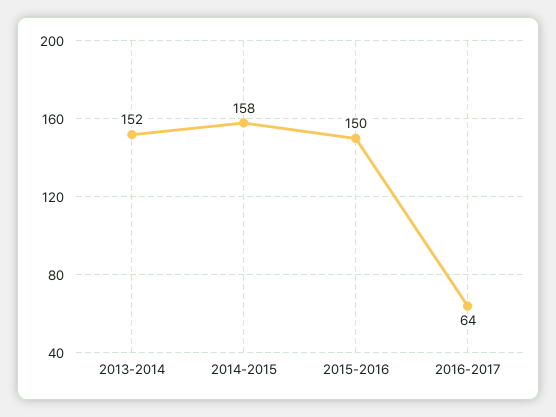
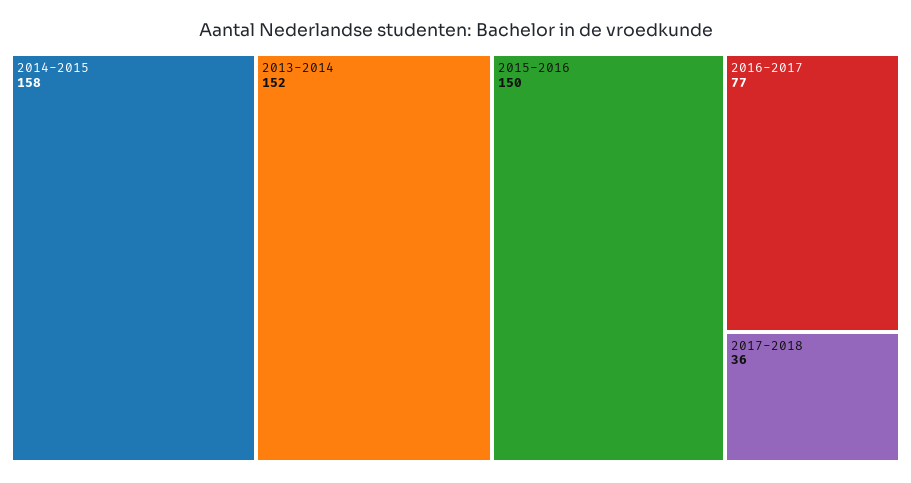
2016-2017: 64 -> 77
2017-2018: none -> 36

